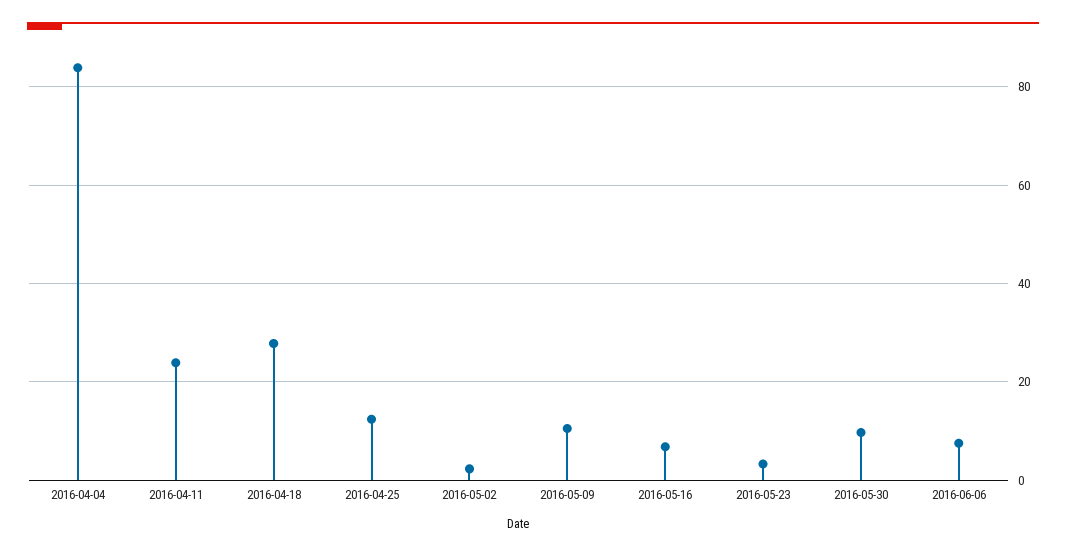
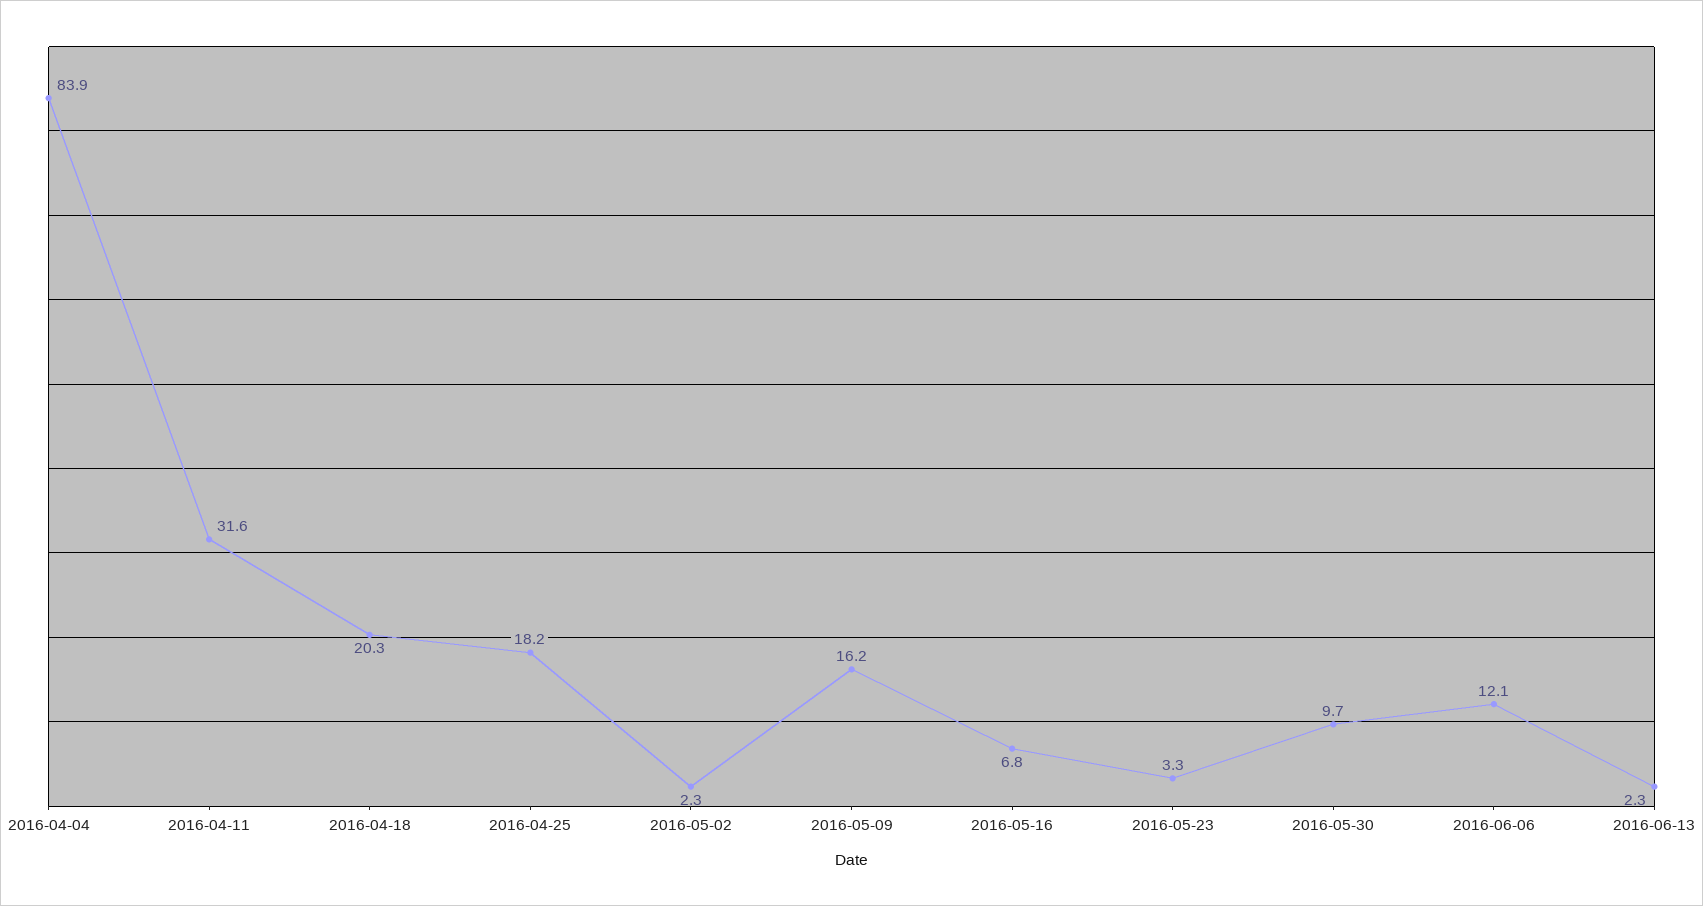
2016-04-11: 24 -> 31.6
2016-04-18: 28 -> 20.3
2016-04-25: 12 -> 18.2
2016-05-09: 10 -> 16.2
2016-06-06: 8 -> 12.1
2016-06-13: none -> 2.3

